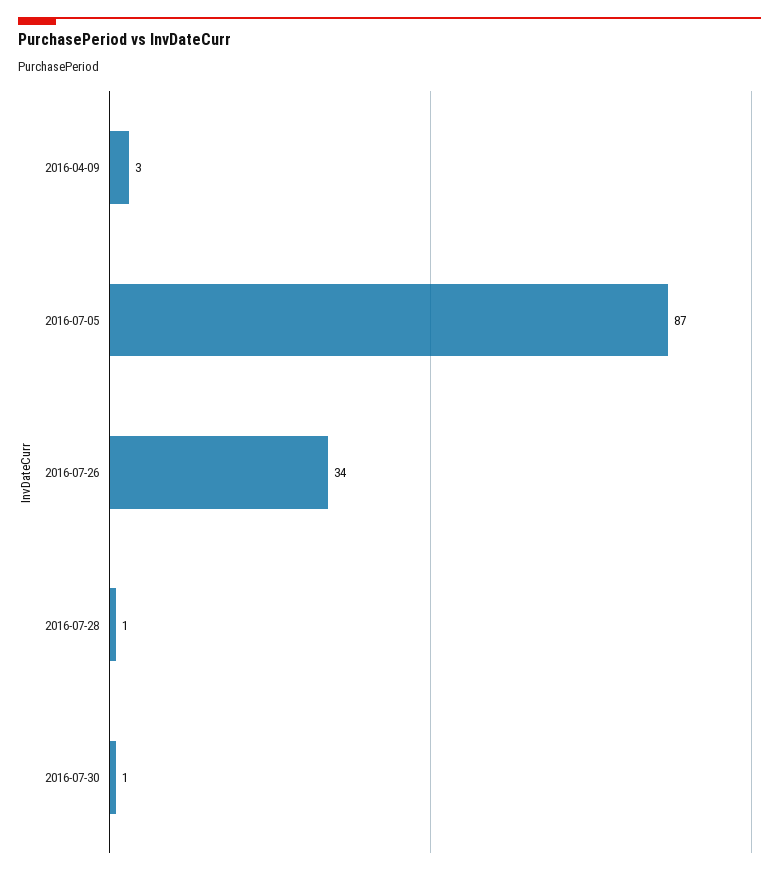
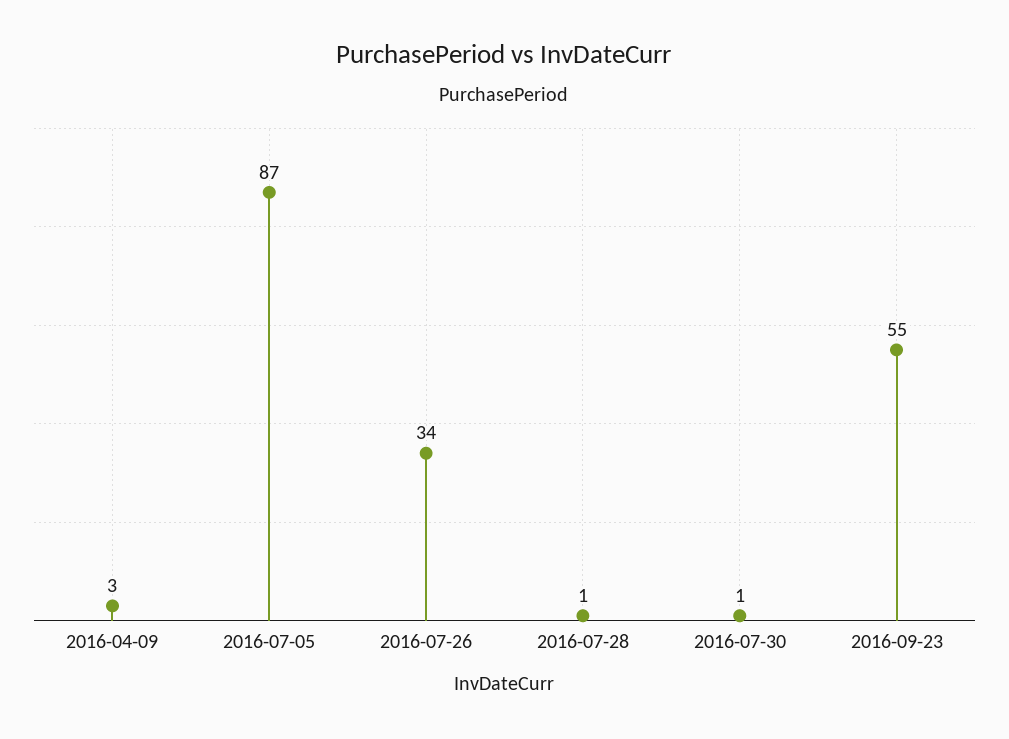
2016-09-23: none -> 55

